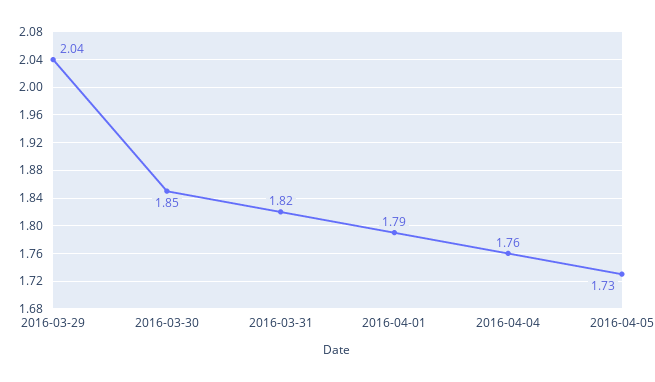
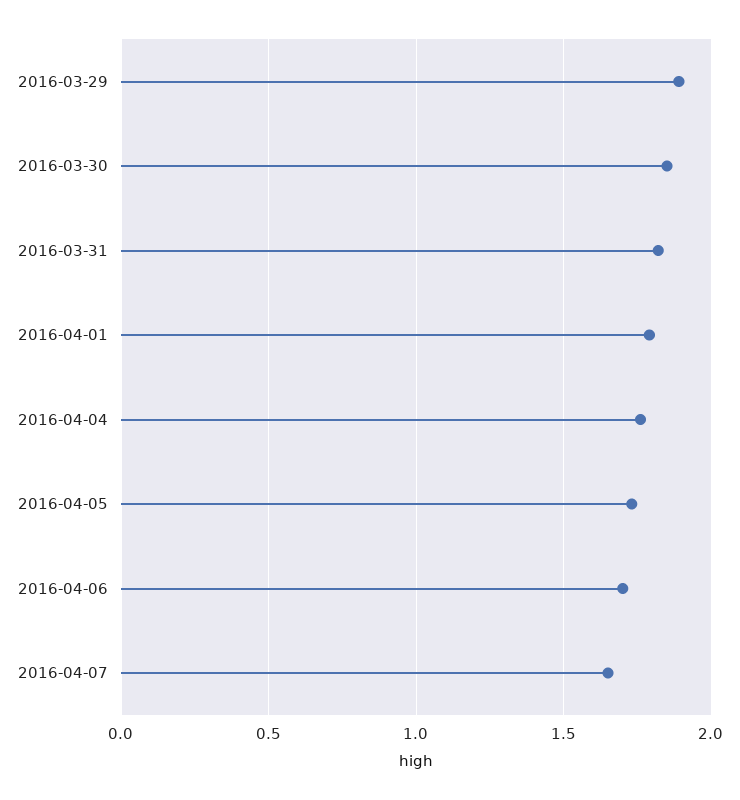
2016-03-29: 2.04 -> 1.9
2016-04-06: none -> 1.7
2016-04-07: none -> 1.65

